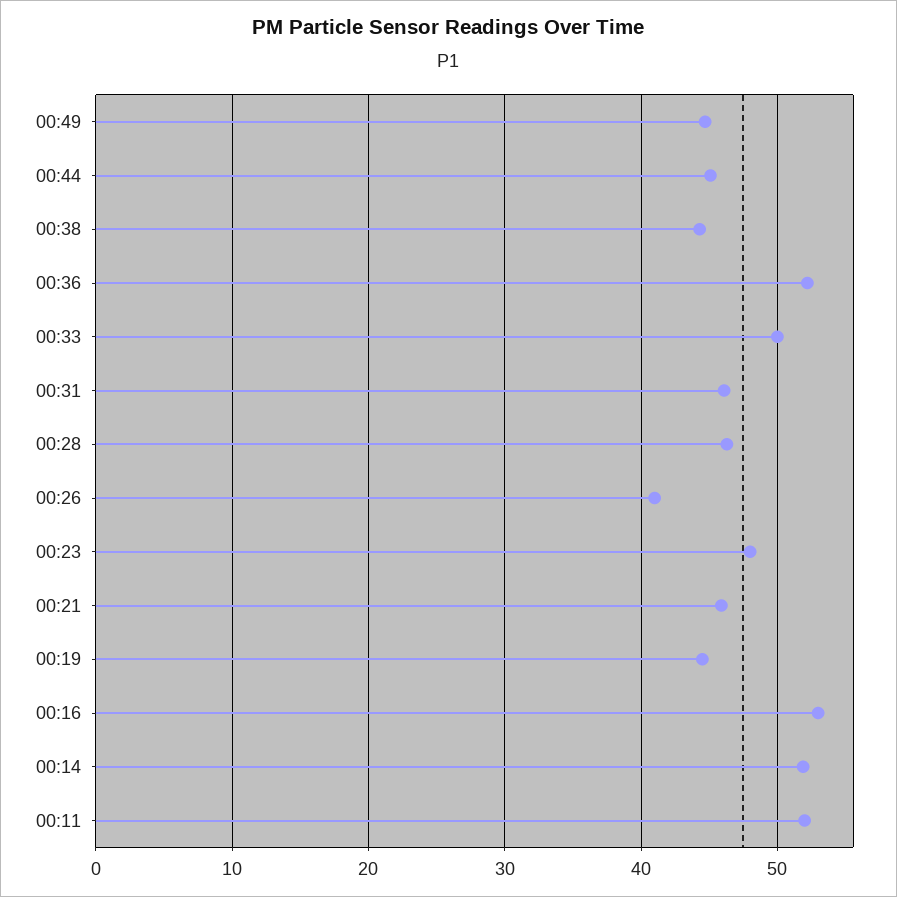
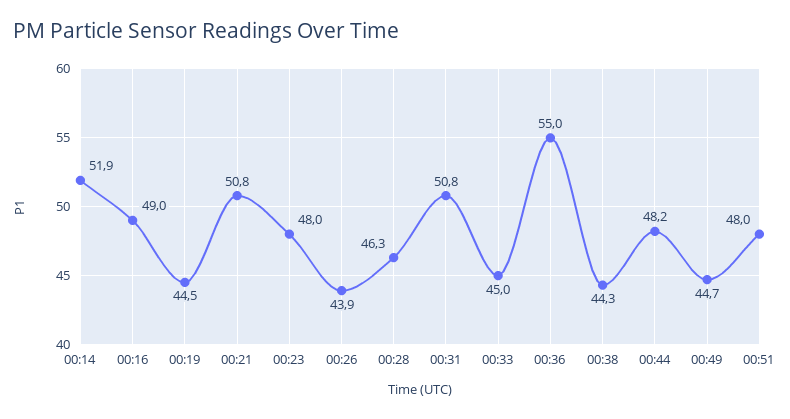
00:44: 45 -> 48.2
00:36: 52 -> 55
00:33: 50 -> 45
00:31: 46 -> 50.8
00:26: 41 -> 43.9
00:21: 46 -> 50.8
00:16: 53 -> 49
00:11: 52 -> none
00:51: none -> 48

